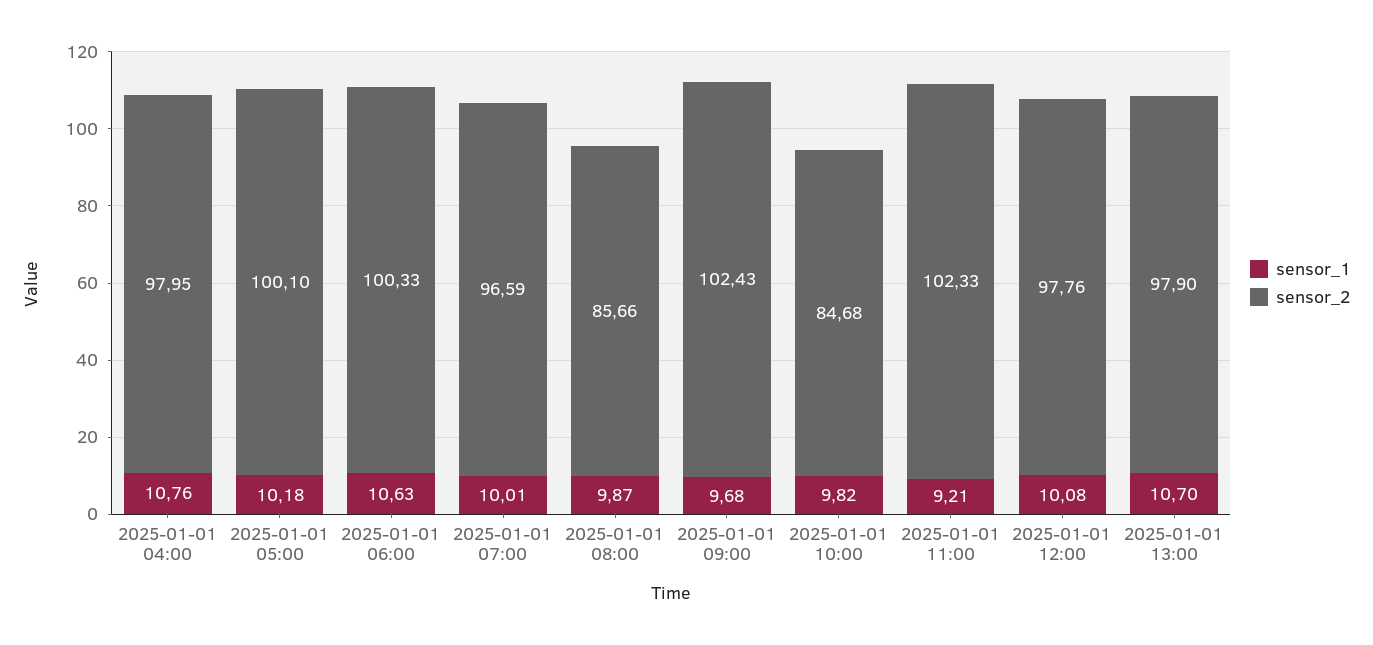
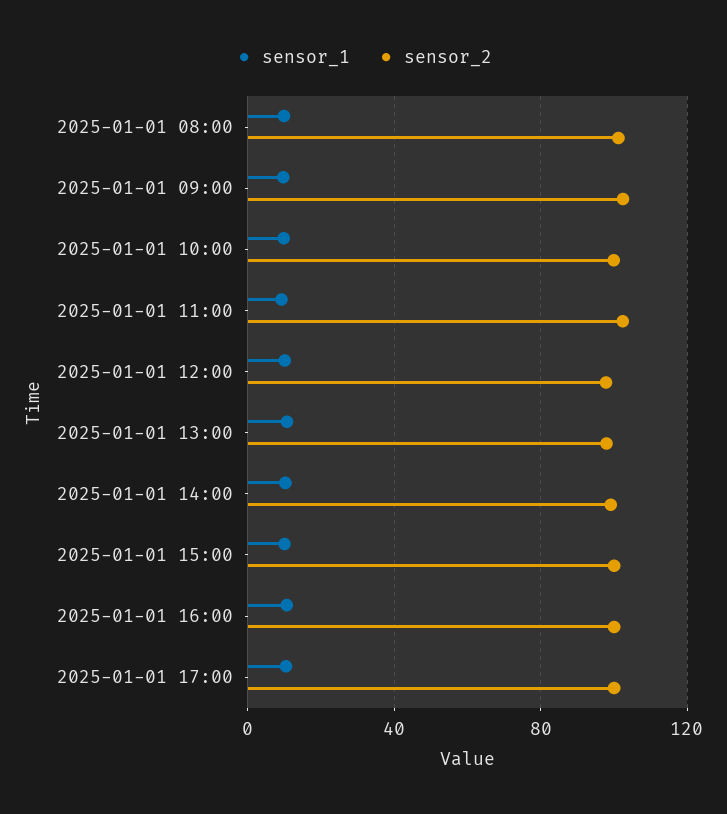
sensor_1, 2025-01-01 04:00: 10.76 -> none
sensor_2, 2025-01-01 04:00: 97.95 -> none
sensor_1, 2025-01-01 05:00: 10.18 -> none
sensor_2, 2025-01-01 05:00: 100.1 -> none
sensor_1, 2025-01-01 06:00: 10.63 -> none
sensor_2, 2025-01-01 06:00: 100.33 -> none
sensor_1, 2025-01-01 07:00: 10.01 -> none
sensor_2, 2025-01-01 07:00: 96.59 -> none
sensor_2, 2025-01-01 08:00: 85.66 -> 100
sensor_2, 2025-01-01 10:00: 84.68 -> 100
sensor_1, 2025-01-01 14:00: none -> 10
sensor_2, 2025-01-01 14:00: none -> 100
sensor_1, 2025-01-01 15:00: none -> 10
sensor_2, 2025-01-01 15:00: none -> 100
sensor_1, 2025-01-01 16:00: none -> 10
sensor_2, 2025-01-01 16:00: none -> 100
sensor_1, 2025-01-01 17:00: none -> 10
sensor_2, 2025-01-01 17:00: none -> 100

